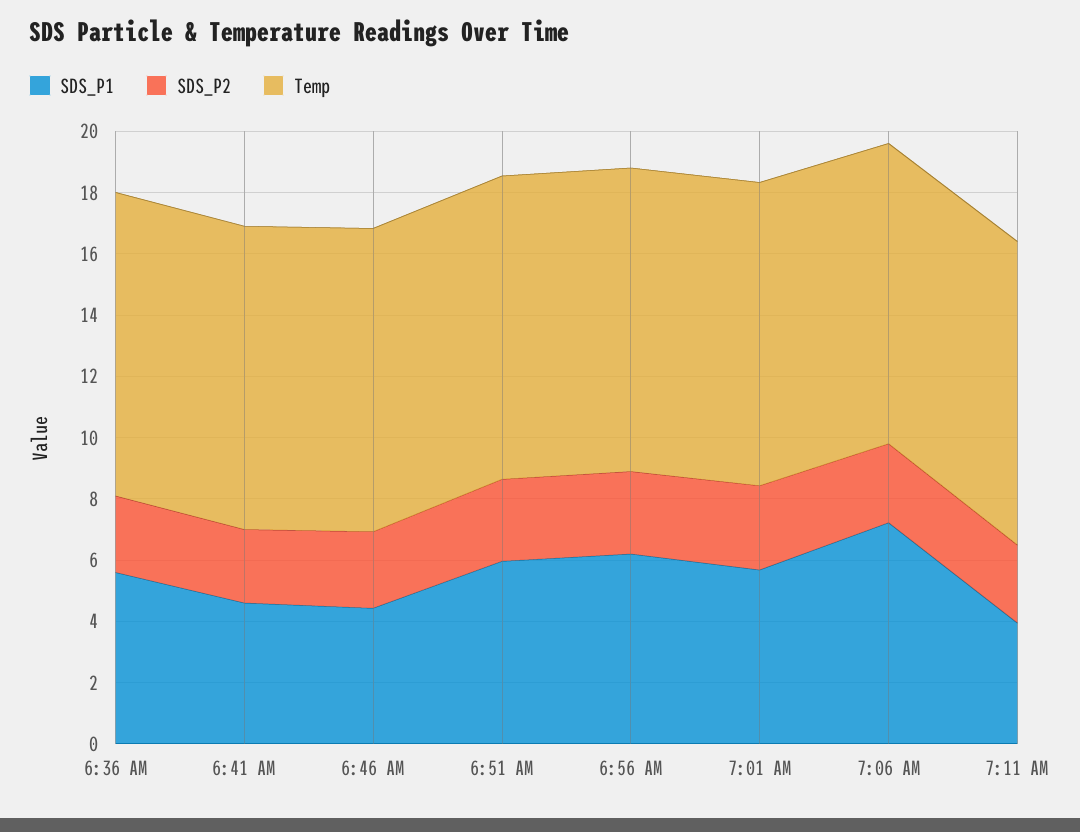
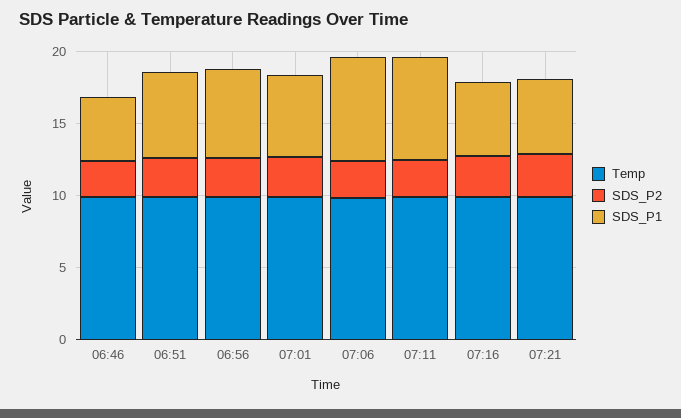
SDS_P1, 6:36 AM: 5.5 -> none
SDS_P2, 6:36 AM: 2.5 -> none
Temp, 6:36 AM: 10 -> none
SDS_P1, 6:41 AM: 4.5 -> none
SDS_P2, 6:41 AM: 2.5 -> none
Temp, 6:41 AM: 10 -> none
SDS_P1, 7:11 AM: 4 -> 7
Temp, 07:16: none -> 10
SDS_P2, 07:16: none -> 3
SDS_P1, 07:16: none -> 5
Temp, 07:21: none -> 10
SDS_P2, 07:21: none -> 3
SDS_P1, 07:21: none -> 5

